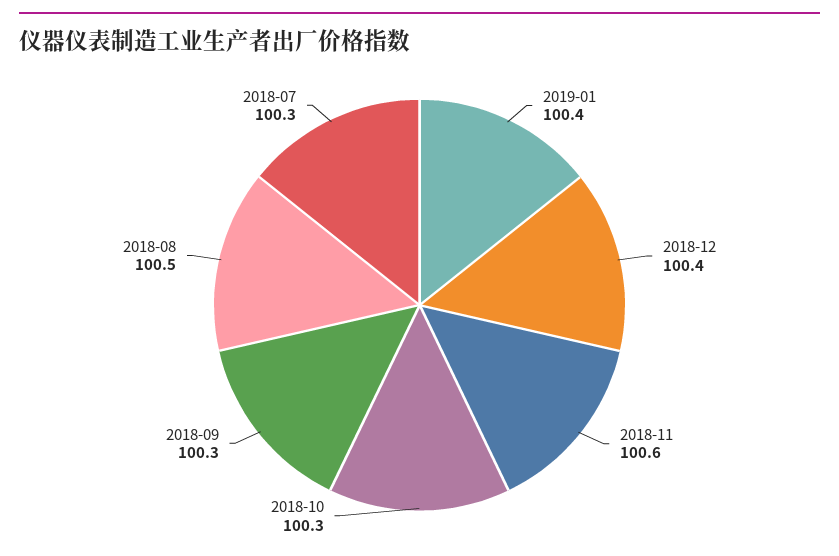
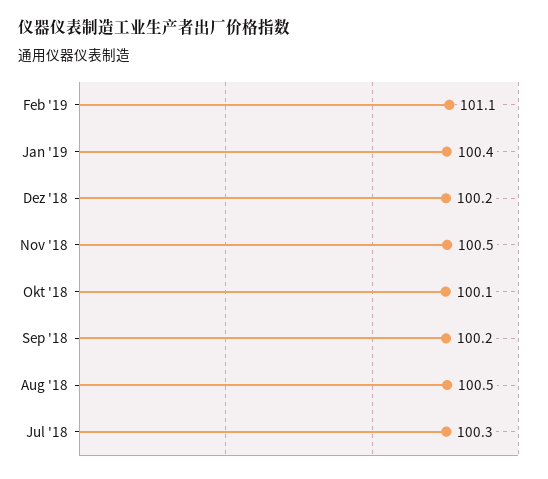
2018-12: 100.4 -> 100.2
2018-11: 100.6 -> 100.5
2018-10: 100.3 -> 100.1
2018-09: 100.3 -> 100.2
Feb '19: none -> 101.1

